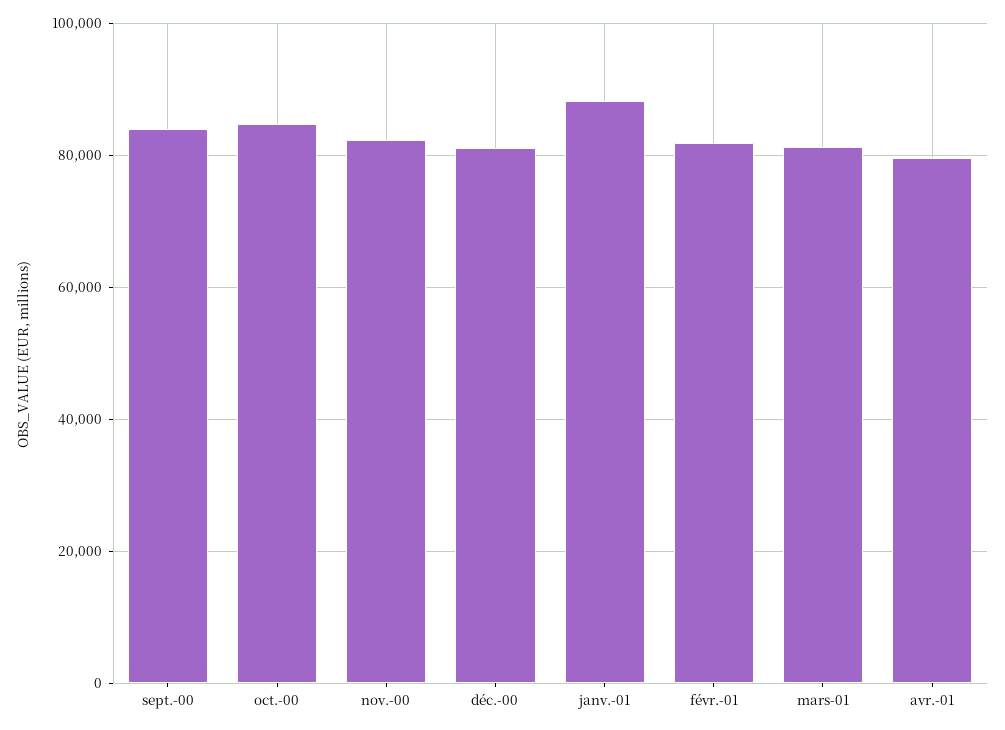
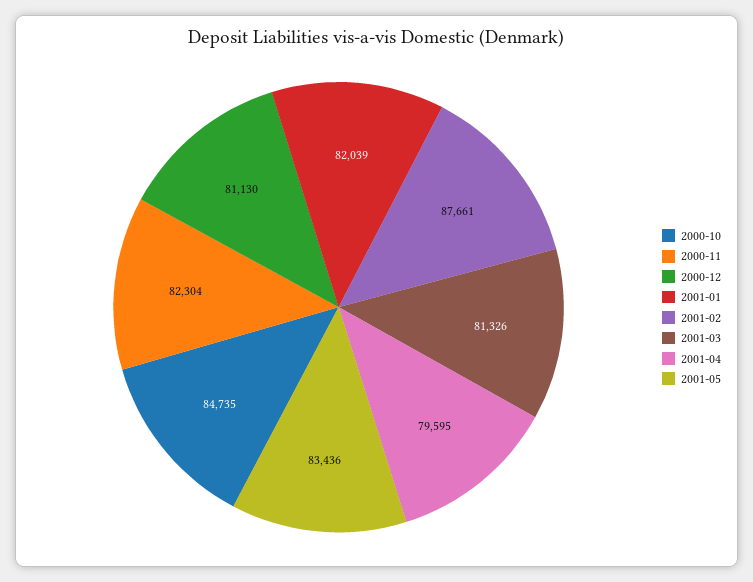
sept.-00: 84000 -> none
janv.-01: 88000 -> 82039
févr.-01: 82000 -> 87661
2001-05: none -> 83436

